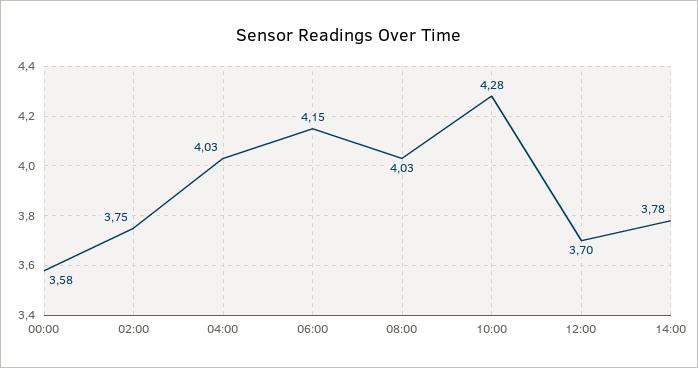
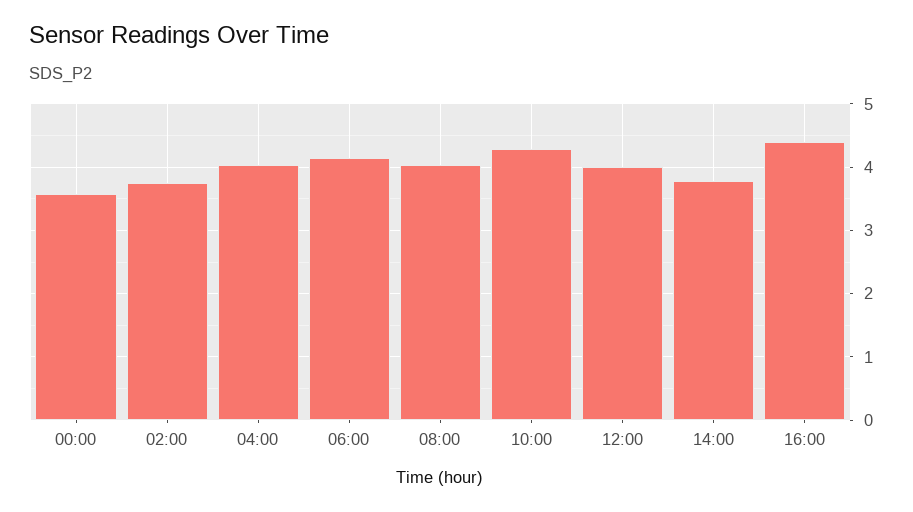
12:00: 3.7 -> 4
16:00: none -> 4.4

